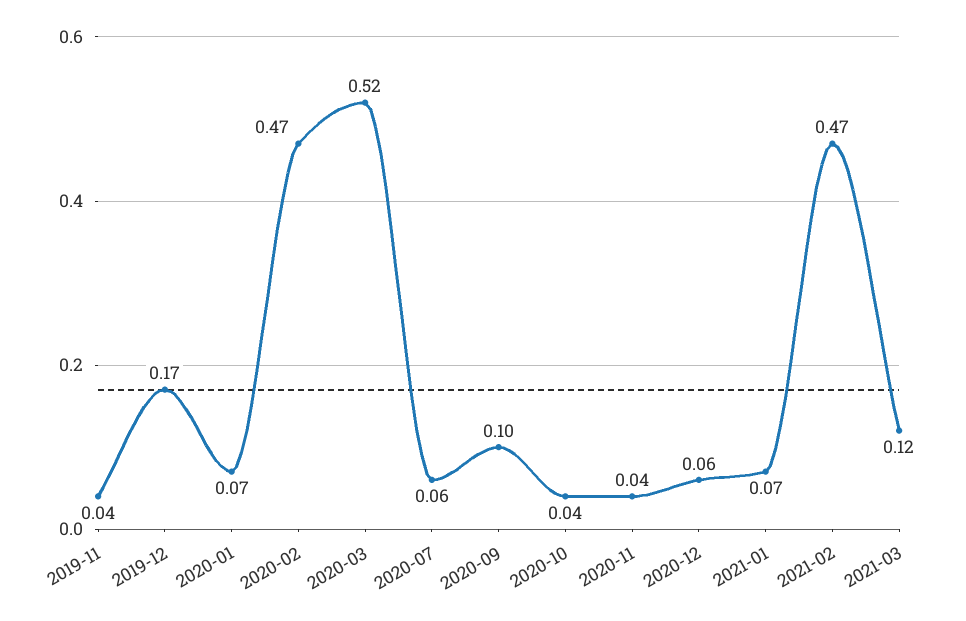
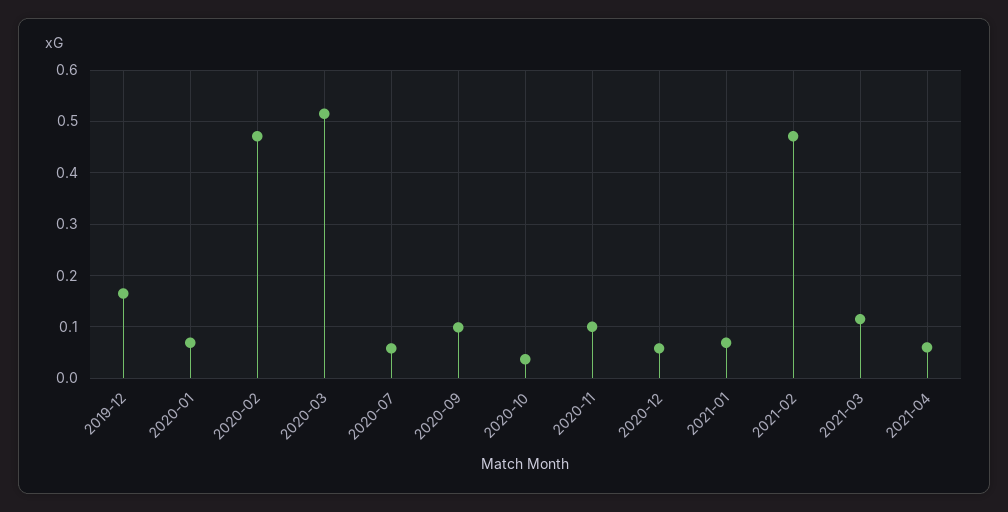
2019-11: 0.04 -> none
2020-11: 0.04 -> 0.1
2021-04: none -> 0.06

